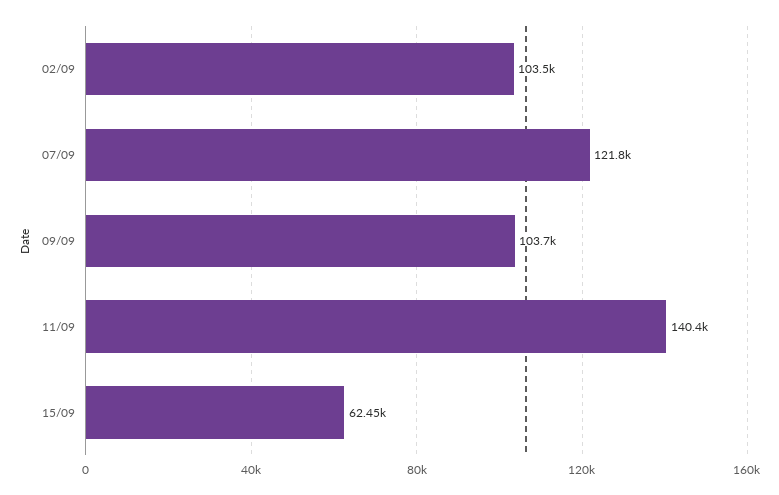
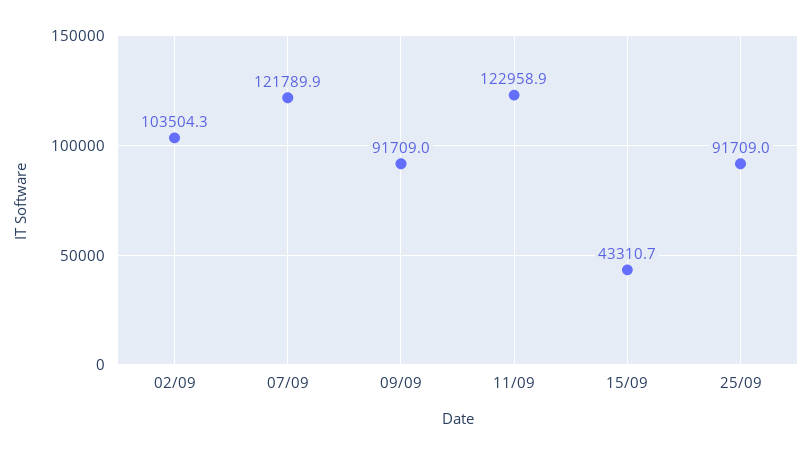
09/09: 103700 -> 91709
11/09: 140400 -> 122958.9
15/09: 62450 -> 43310.7
25/09: none -> 91709

